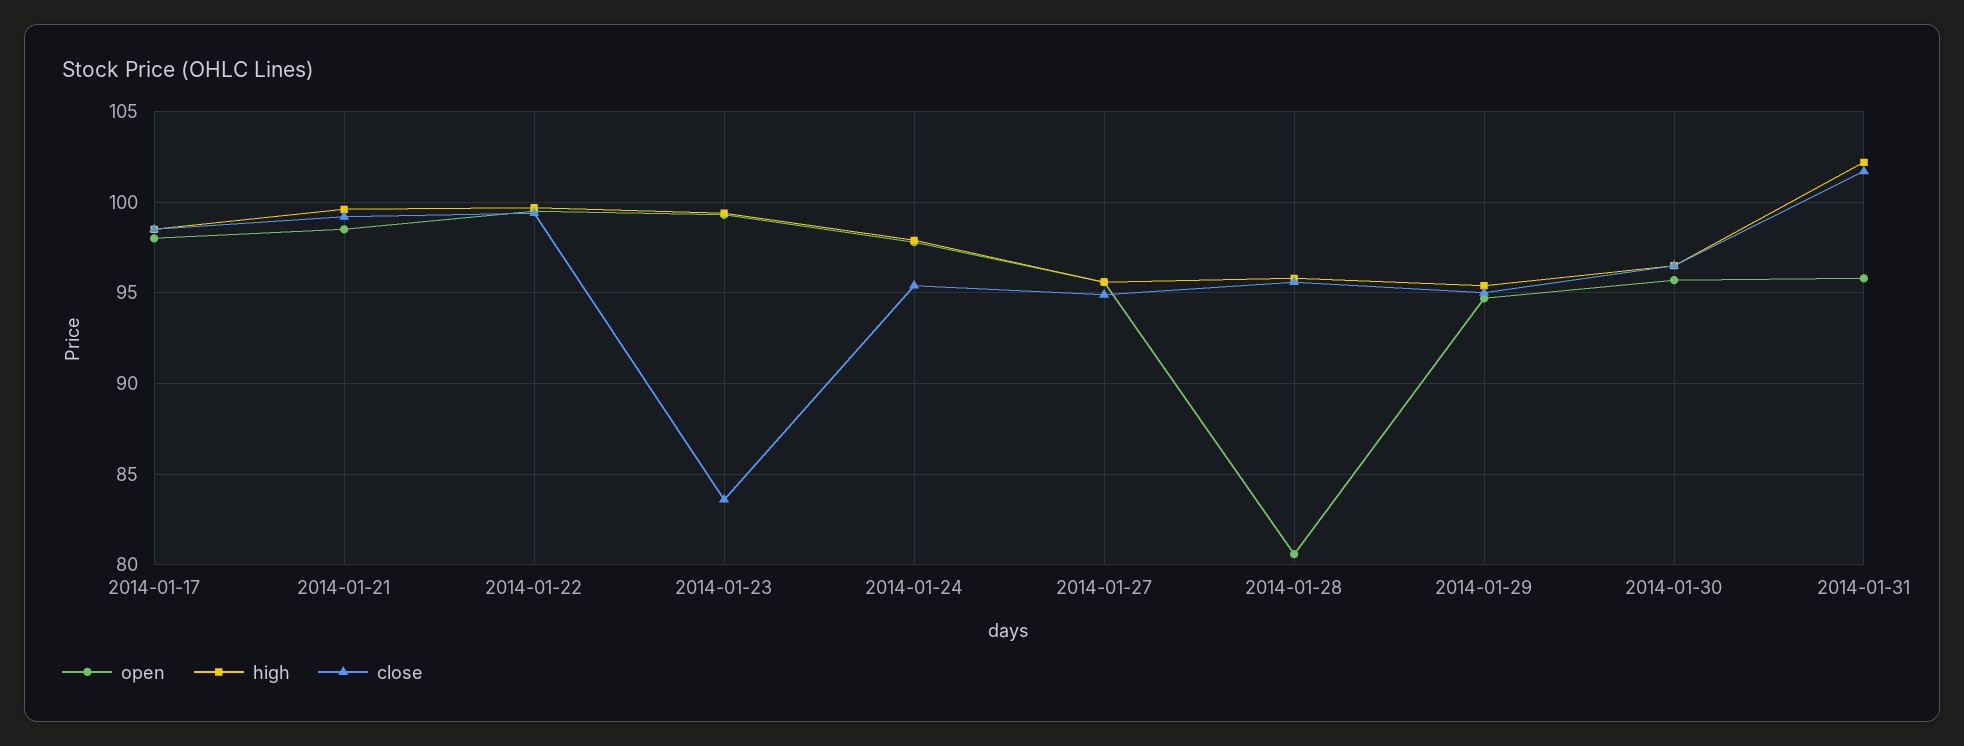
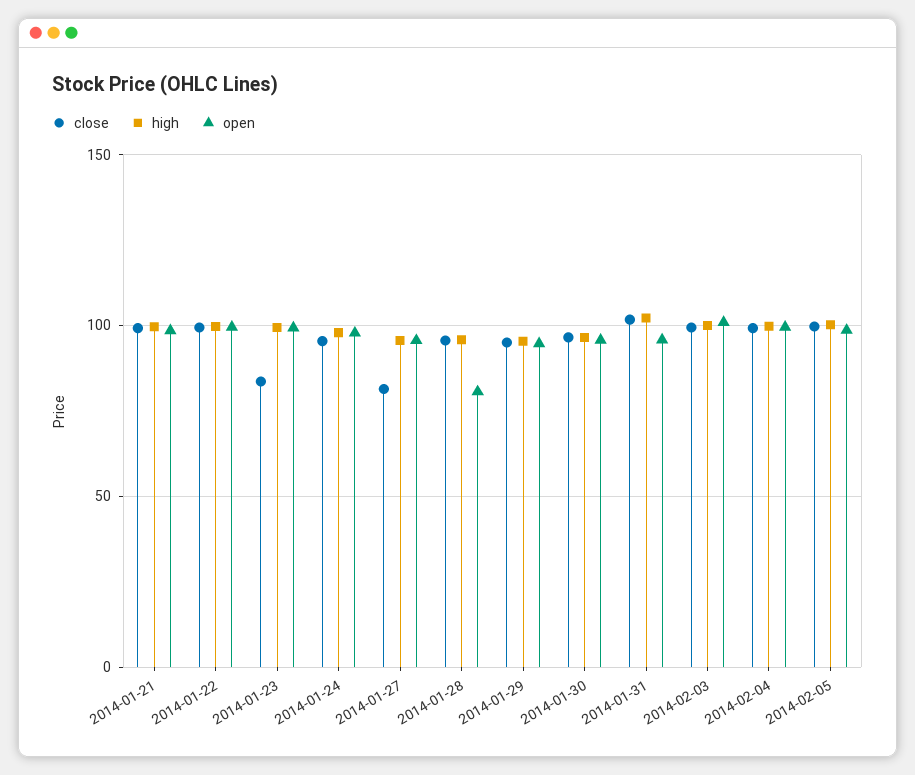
open, 2014-01-17: 98 -> none
high, 2014-01-17: 98.5 -> none
close, 2014-01-17: 98.5 -> none
close, 2014-01-27: 95 -> 80
close, 2014-02-03: none -> 100
high, 2014-02-03: none -> 100
open, 2014-02-03: none -> 100
close, 2014-02-04: none -> 100
high, 2014-02-04: none -> 100
open, 2014-02-04: none -> 100
close, 2014-02-05: none -> 100
high, 2014-02-05: none -> 100
open, 2014-02-05: none -> 100

